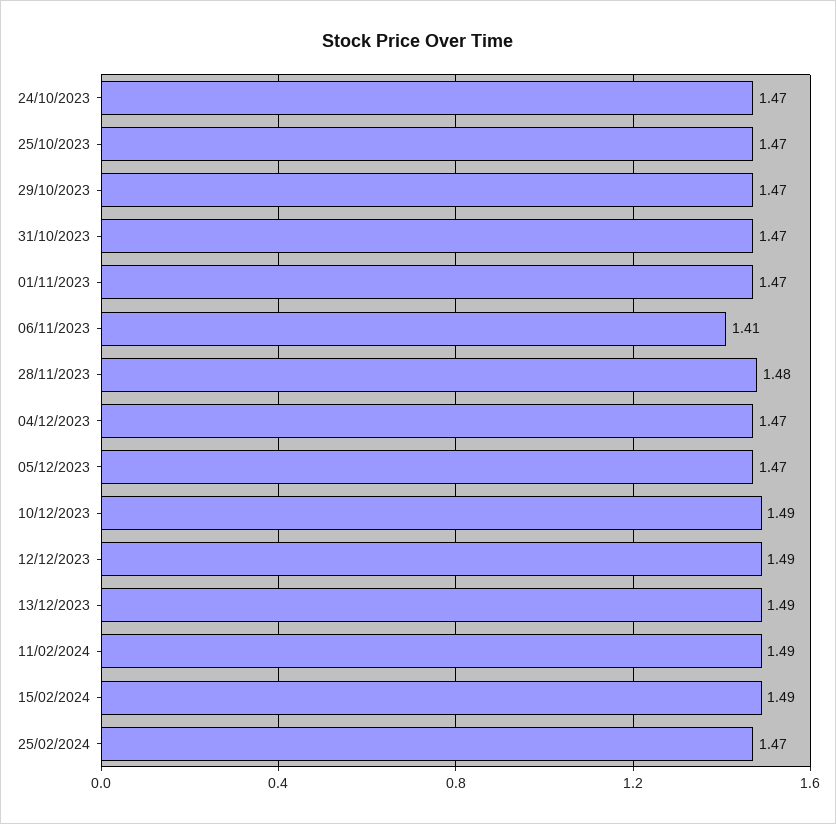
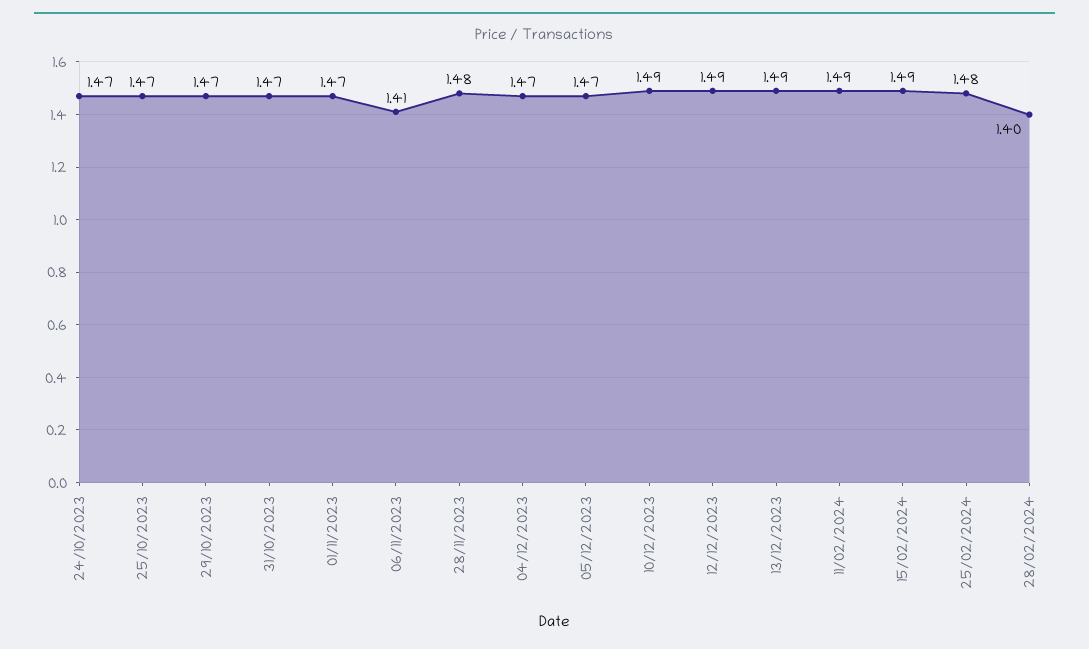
25/02/2024: 1.47 -> 1.48
28/02/2024: none -> 1.4

